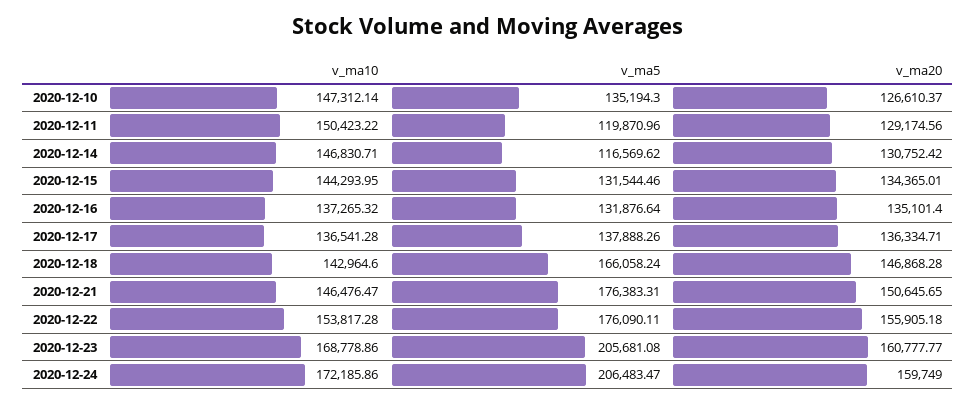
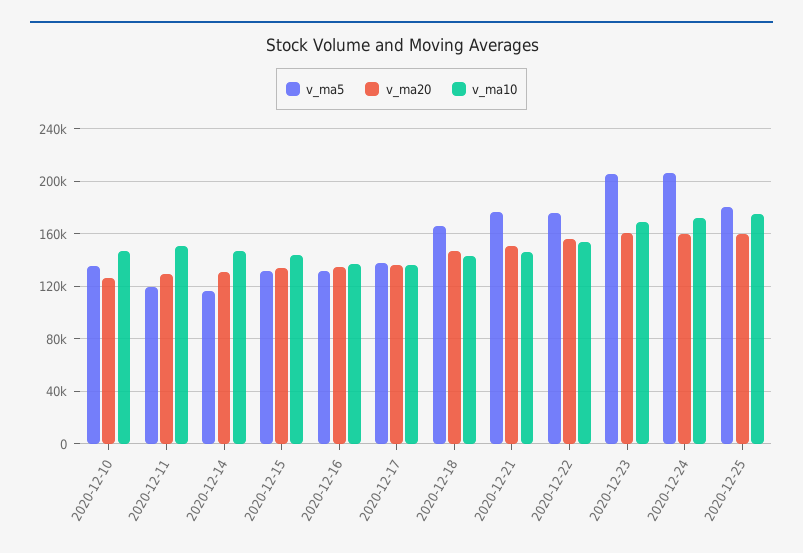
v_ma5, 2020-12-25: none -> 180000
v_ma20, 2020-12-25: none -> 160000
v_ma10, 2020-12-25: none -> 175000

